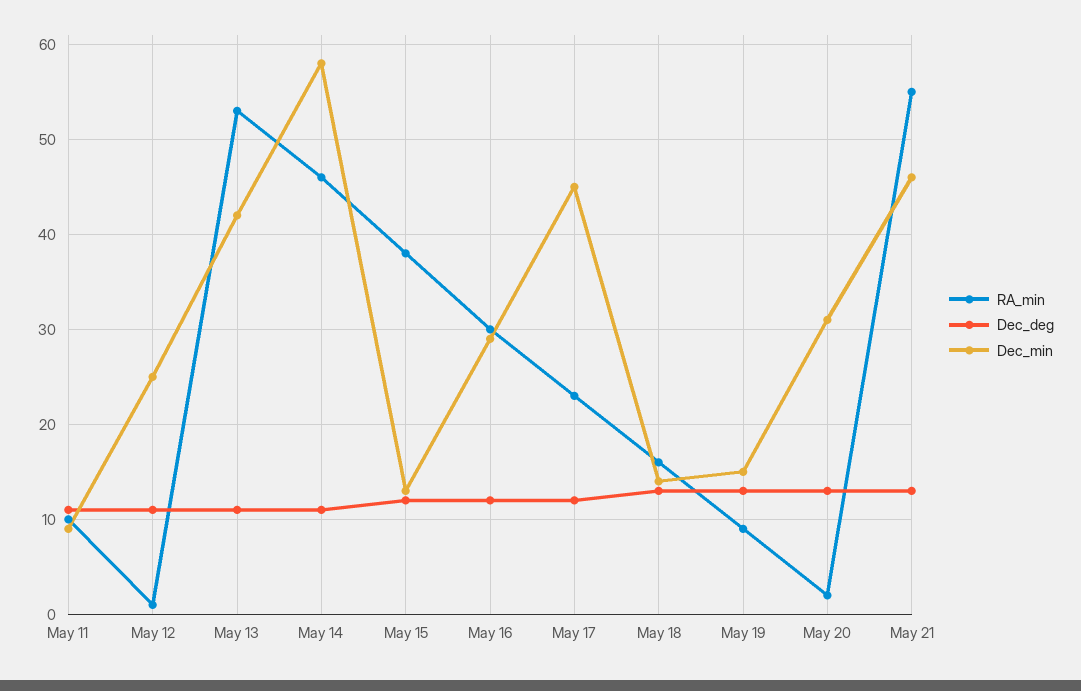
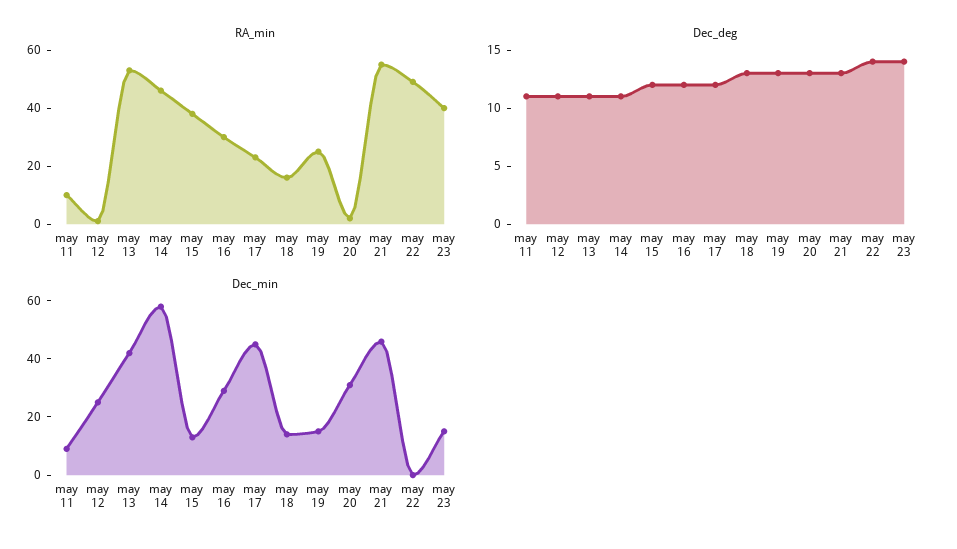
RA_min, May 19: 9 -> 25
RA_min, may 22: none -> 50
RA_min, may 23: none -> 40
Dec_deg, may 22: none -> 14
Dec_deg, may 23: none -> 14
Dec_min, may 22: none -> 0
Dec_min, may 23: none -> 15

